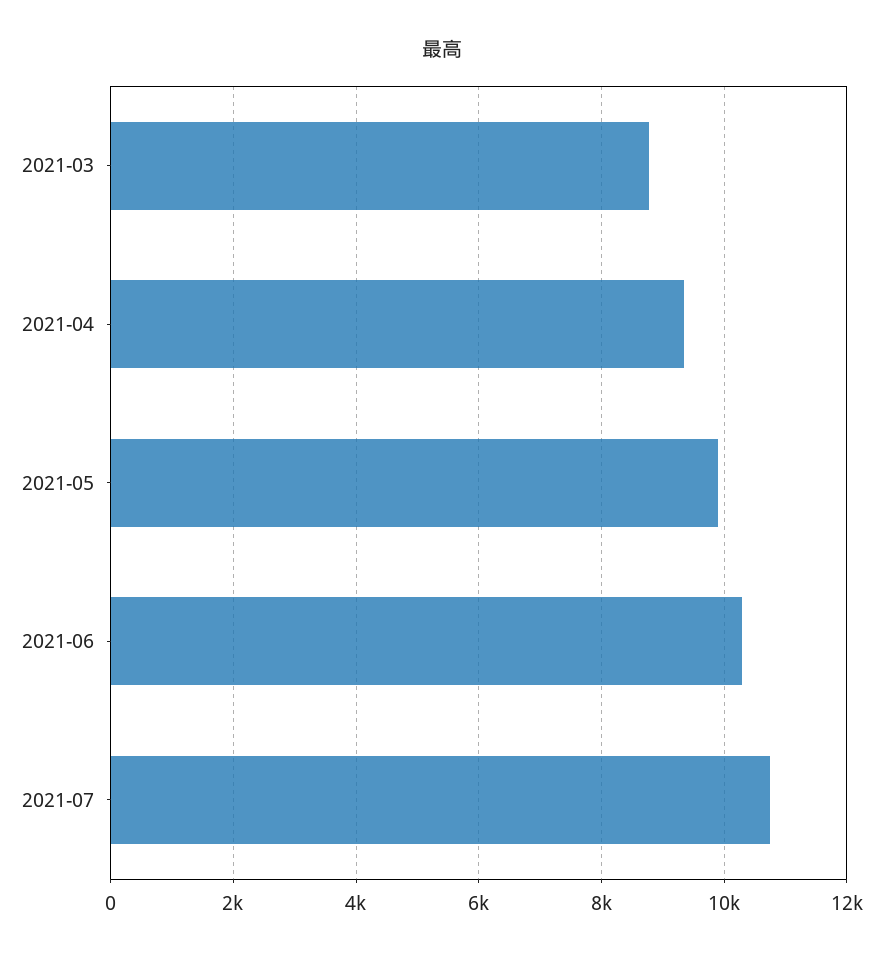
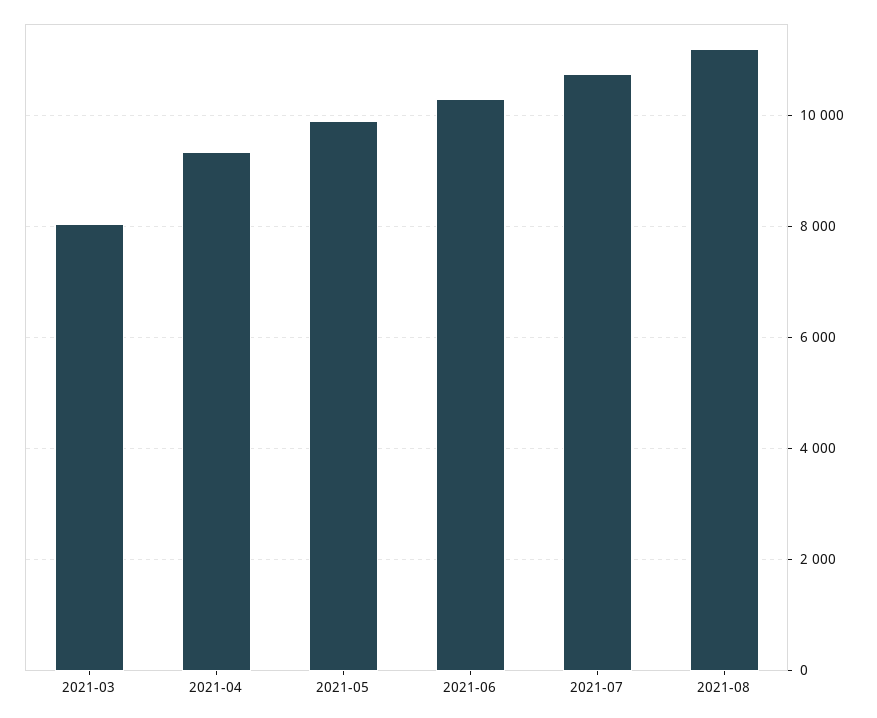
2021-03: 8800 -> 8000
2021-08: none -> 11200

